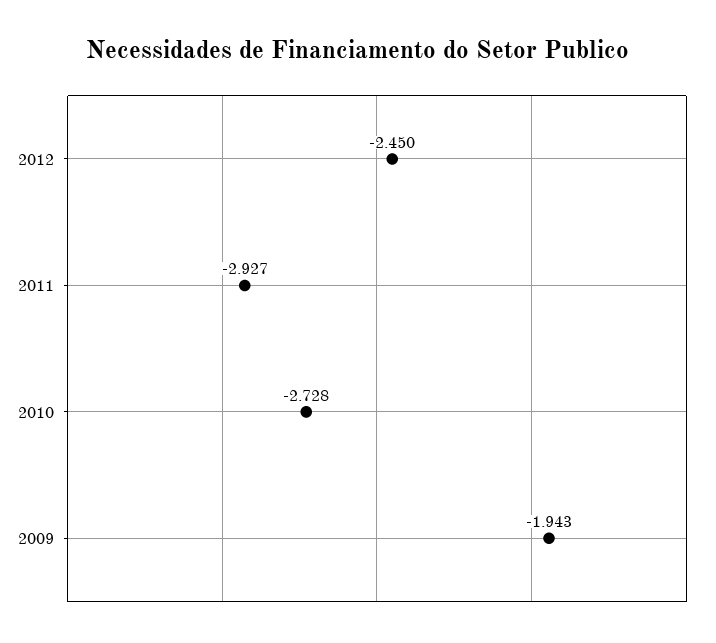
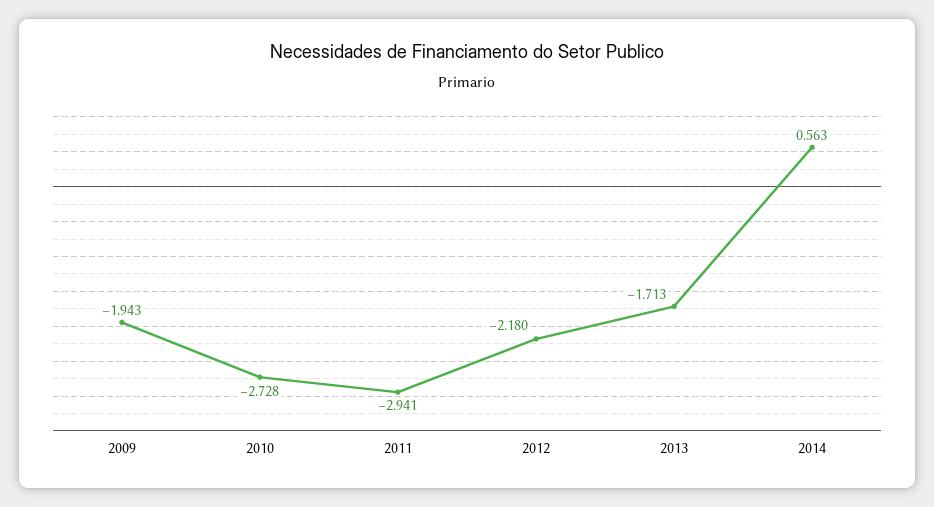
2012: -2.45 -> -2.18
2011: -2.927 -> -2.941
2013: none -> -1.713
2014: none -> 0.563

